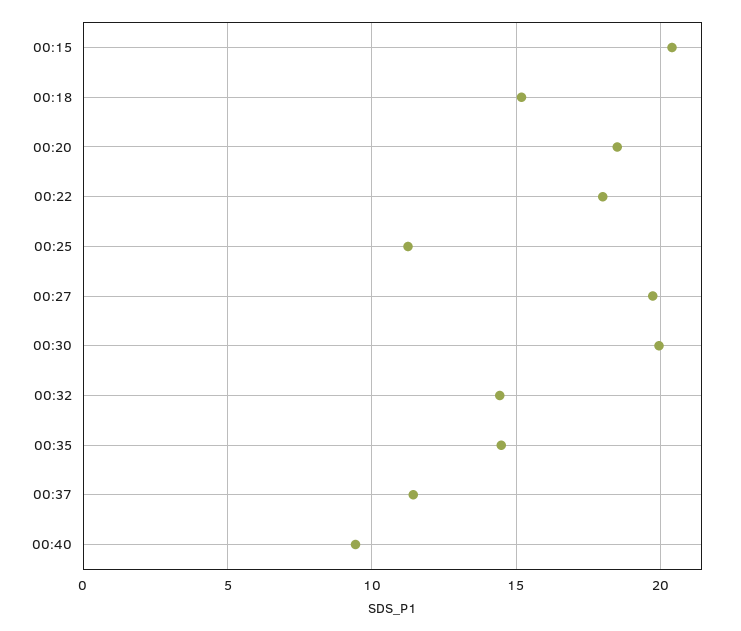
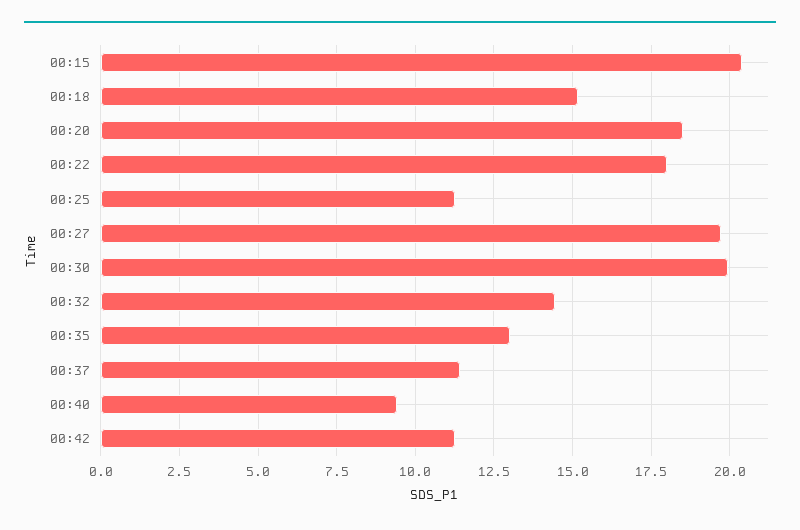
00:35: 14.5 -> 13
00:42: none -> 11.25

